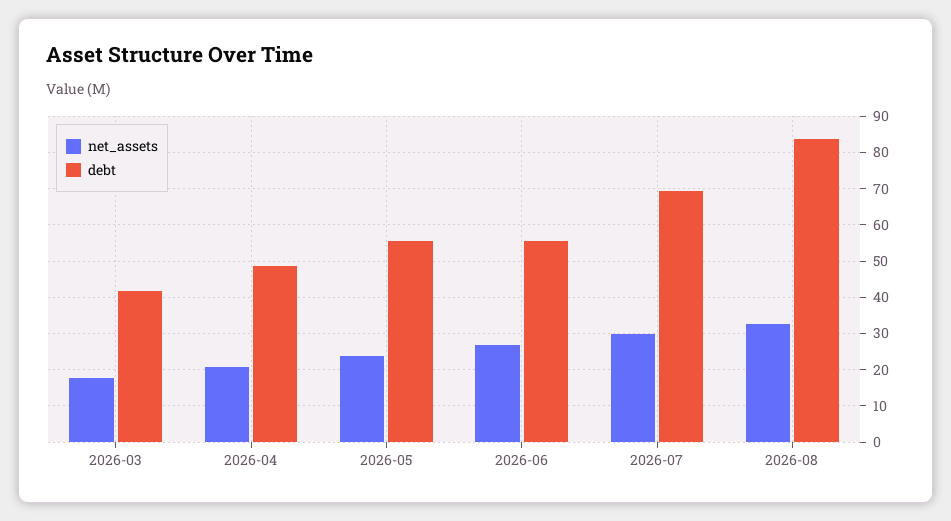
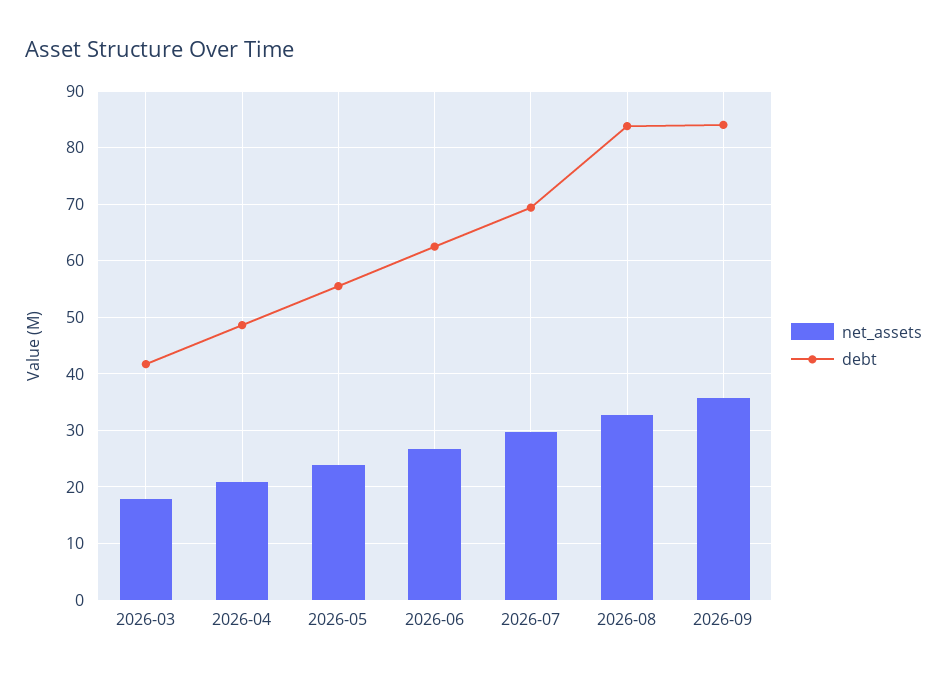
debt, 2026-06: 56 -> 62
net_assets, 2026-09: none -> 36
debt, 2026-09: none -> 84

